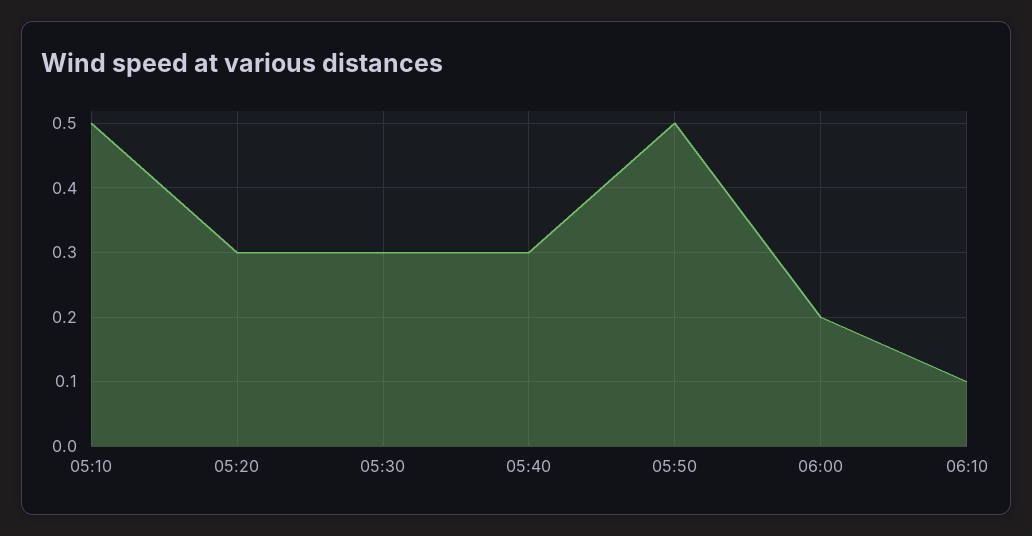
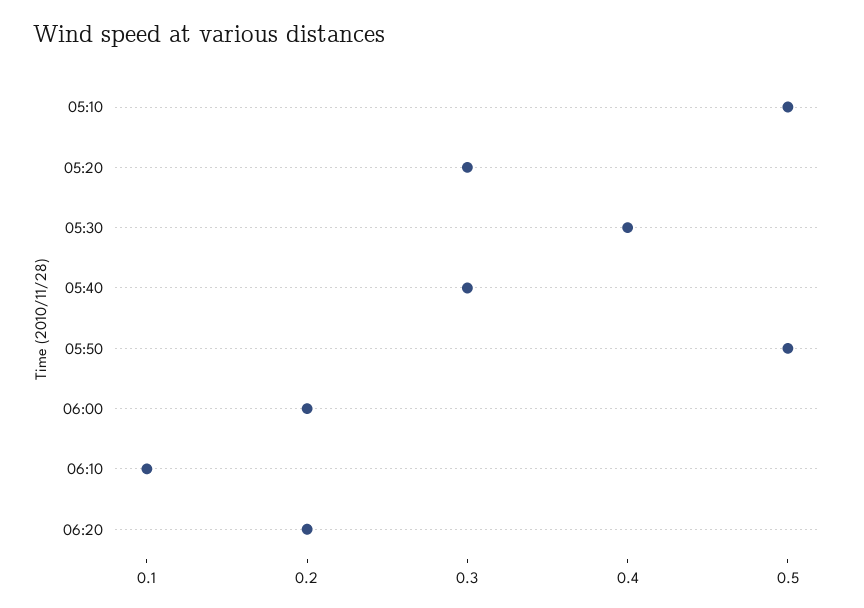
05:30: 0.3 -> 0.4
06:20: none -> 0.2

